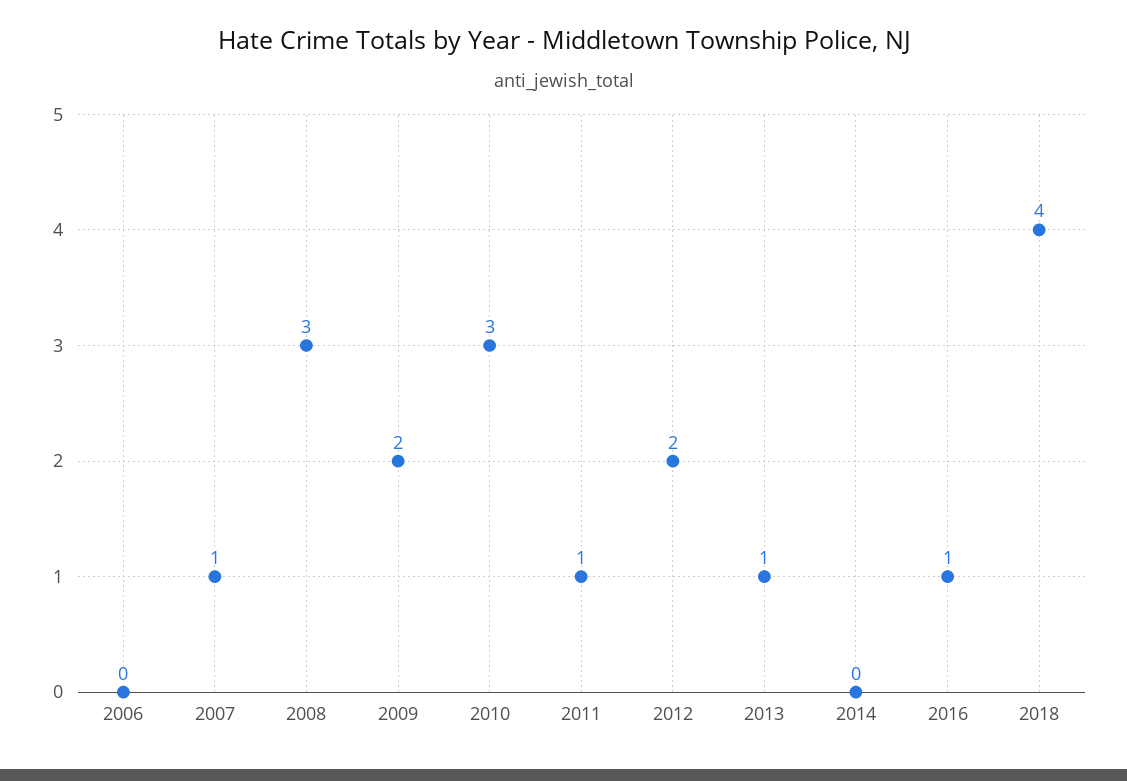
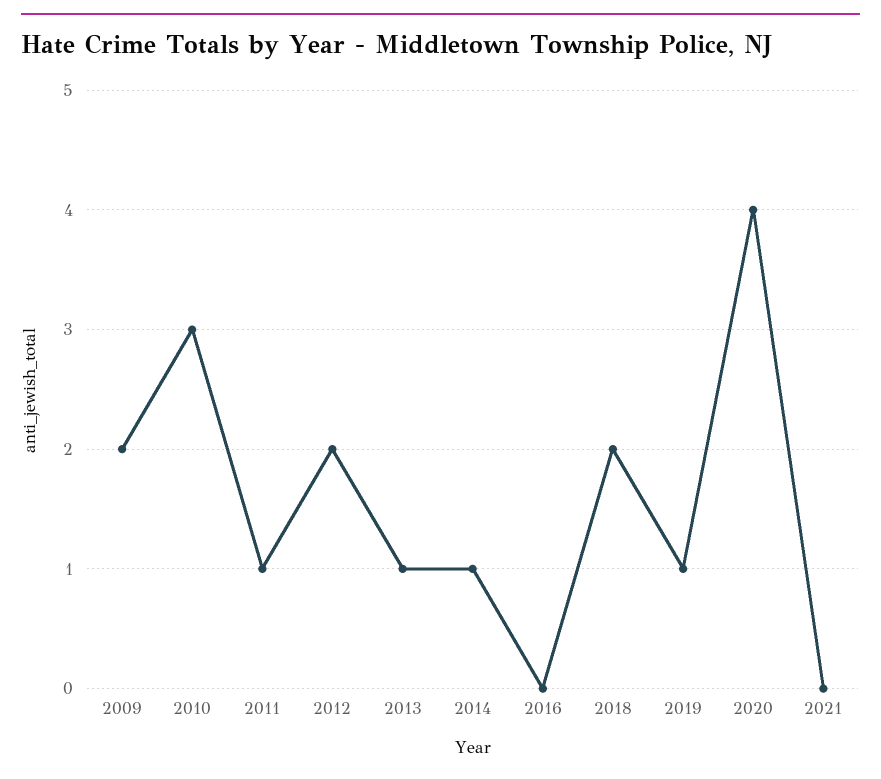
2006: 0 -> none
2007: 1 -> none
2008: 3 -> none
2014: 0 -> 1
2016: 1 -> 0
2018: 4 -> 2
2019: none -> 1
2020: none -> 4
2021: none -> 0

